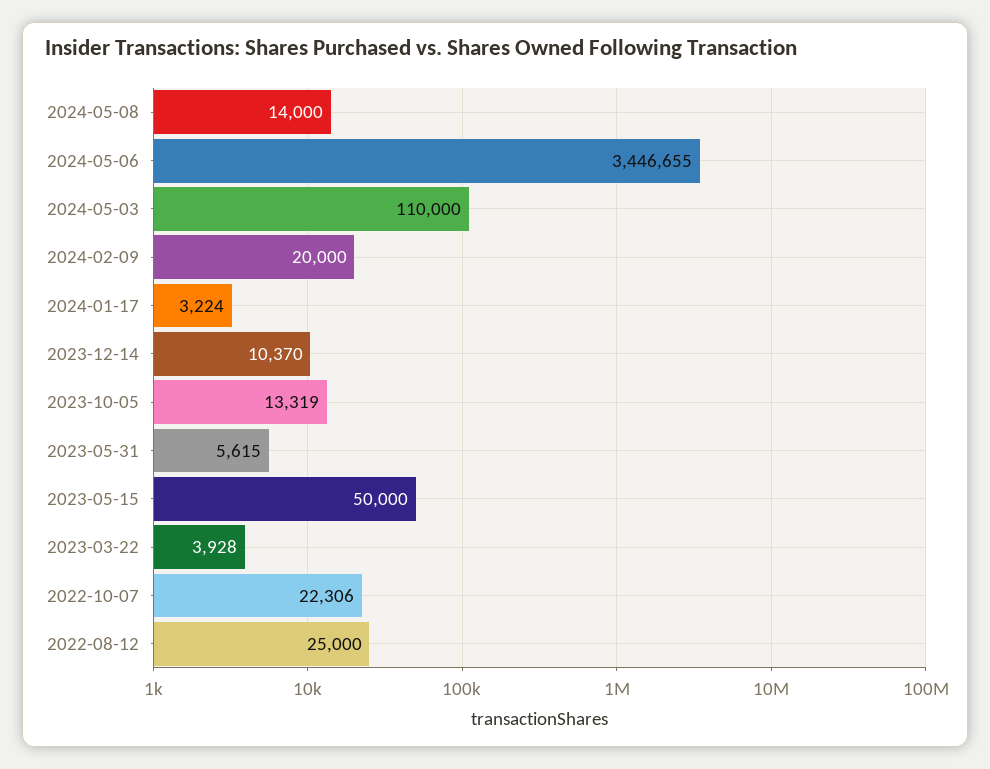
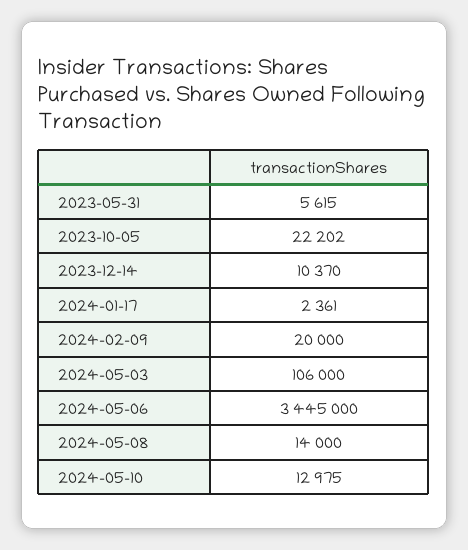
2024-05-06: 3446655 -> 3445000
2024-05-03: 110000 -> 106000
2024-01-17: 3224 -> 2361
2023-10-05: 13319 -> 22202
2023-05-15: 50000 -> none
2023-03-22: 3928 -> none
2022-10-07: 22306 -> none
2022-08-12: 25000 -> none
2024-05-10: none -> 12975

